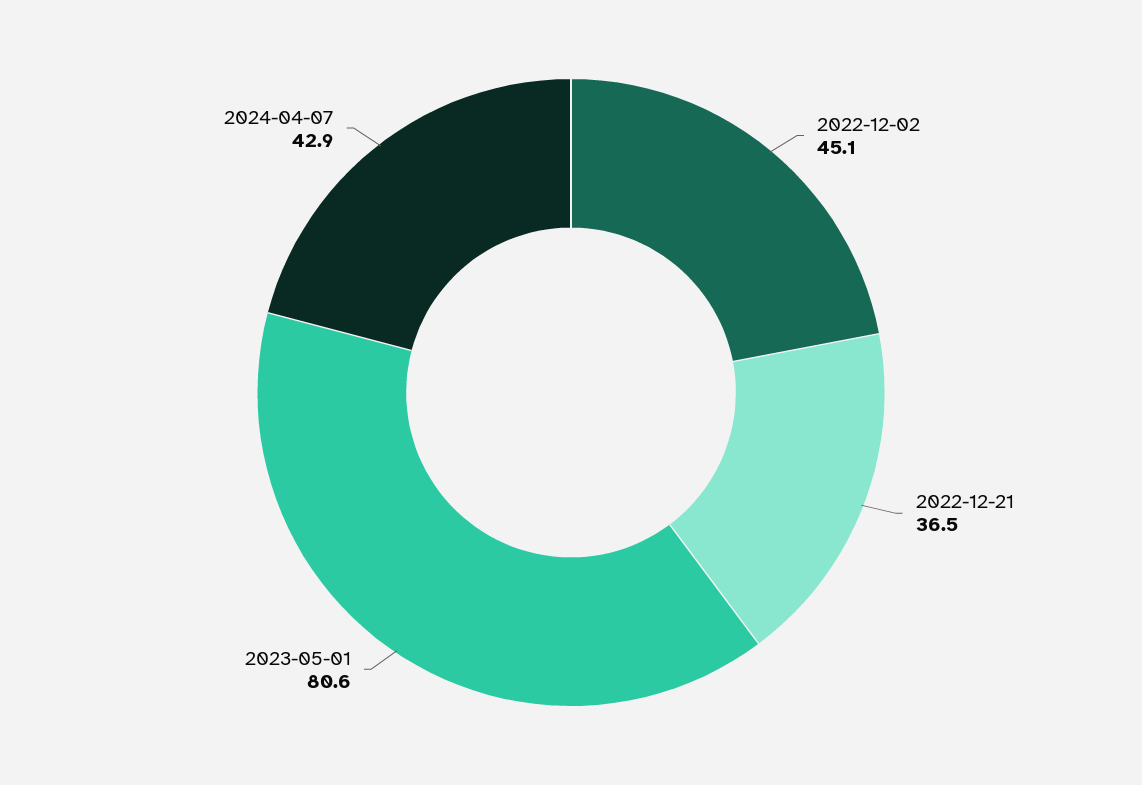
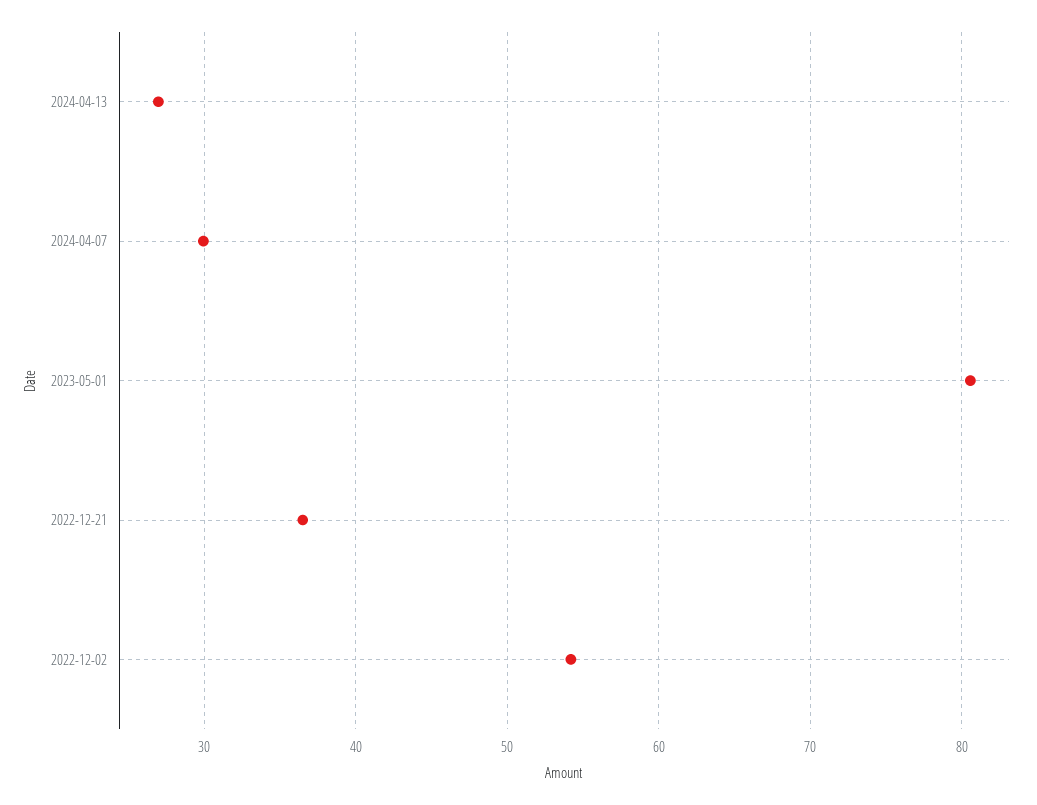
2022-12-02: 45.1 -> 54
2024-04-07: 42.9 -> 30
2024-04-13: none -> 27

